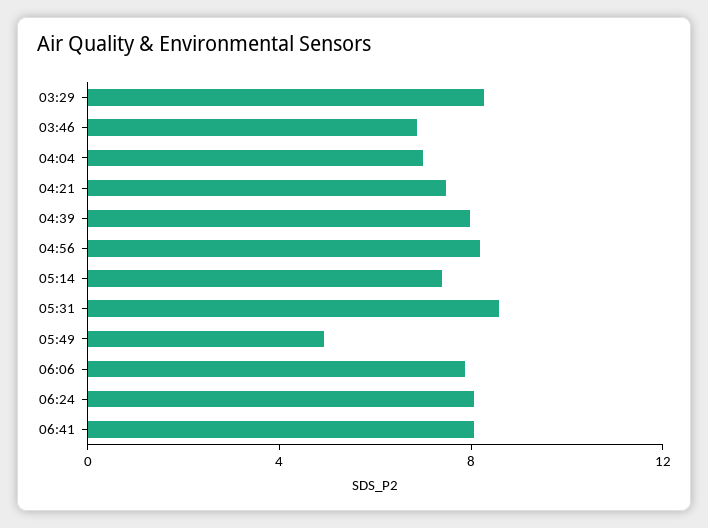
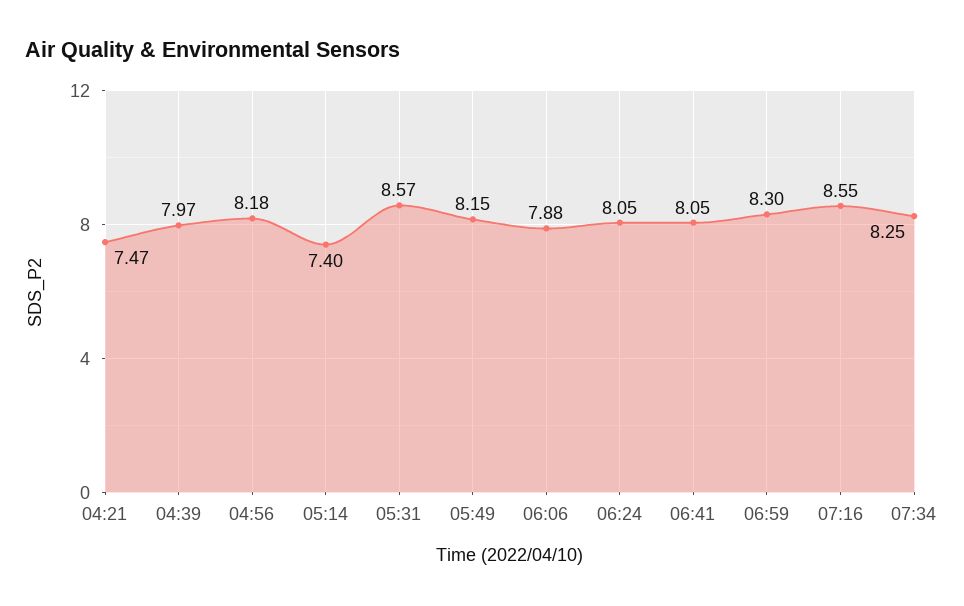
03:29: 8 -> none
03:46: 7 -> none
04:04: 7 -> none
05:49: 5 -> 8.15
06:59: none -> 8.3
07:16: none -> 8.55
07:34: none -> 8.25

